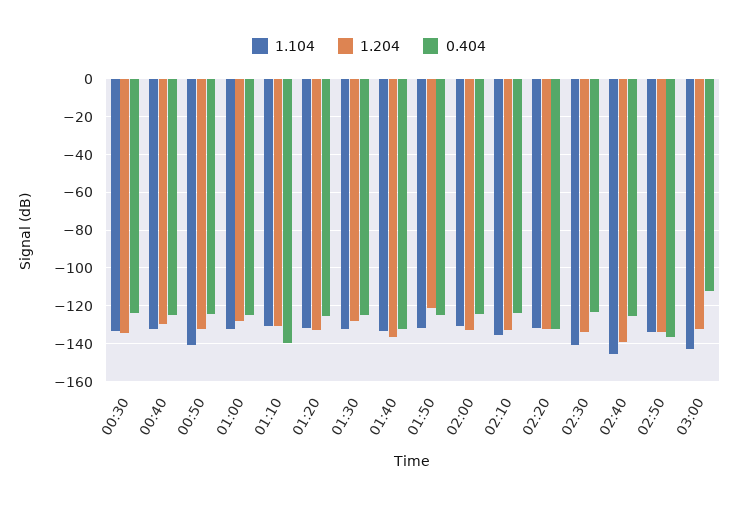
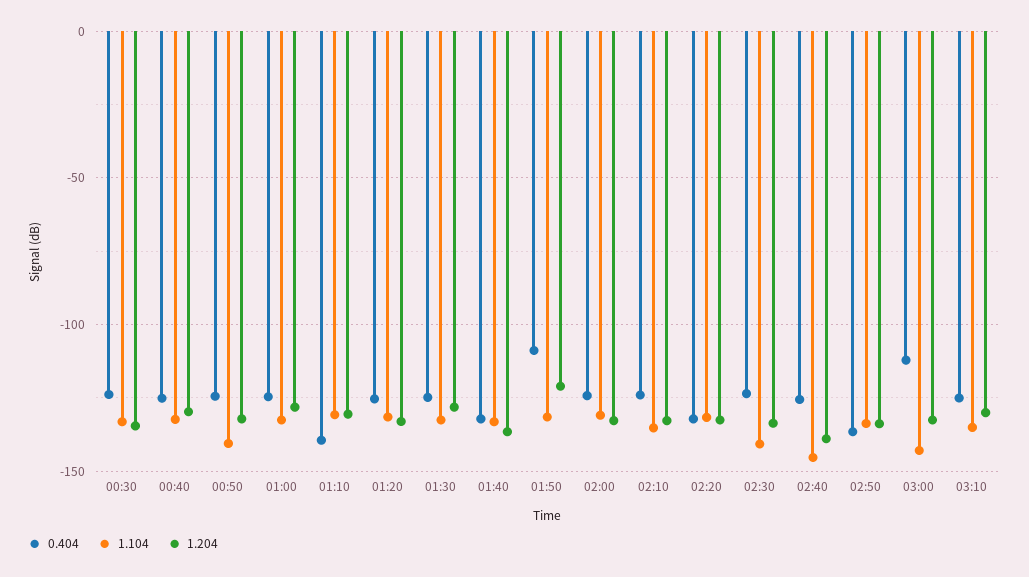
0.404, 01:50: -125 -> -110
0.404, 03:10: none -> -125
1.104, 03:10: none -> -135
1.204, 03:10: none -> -130

